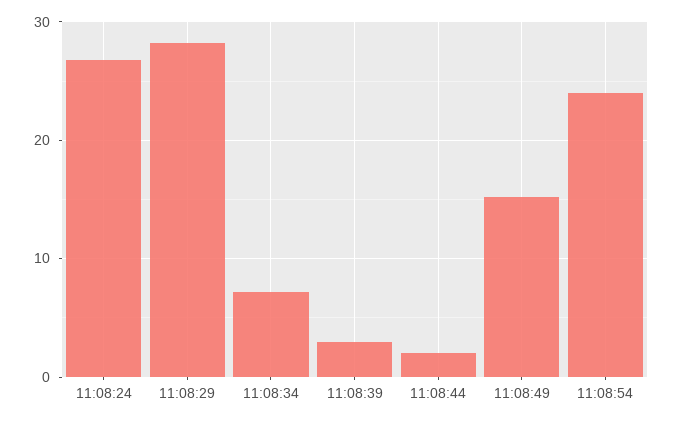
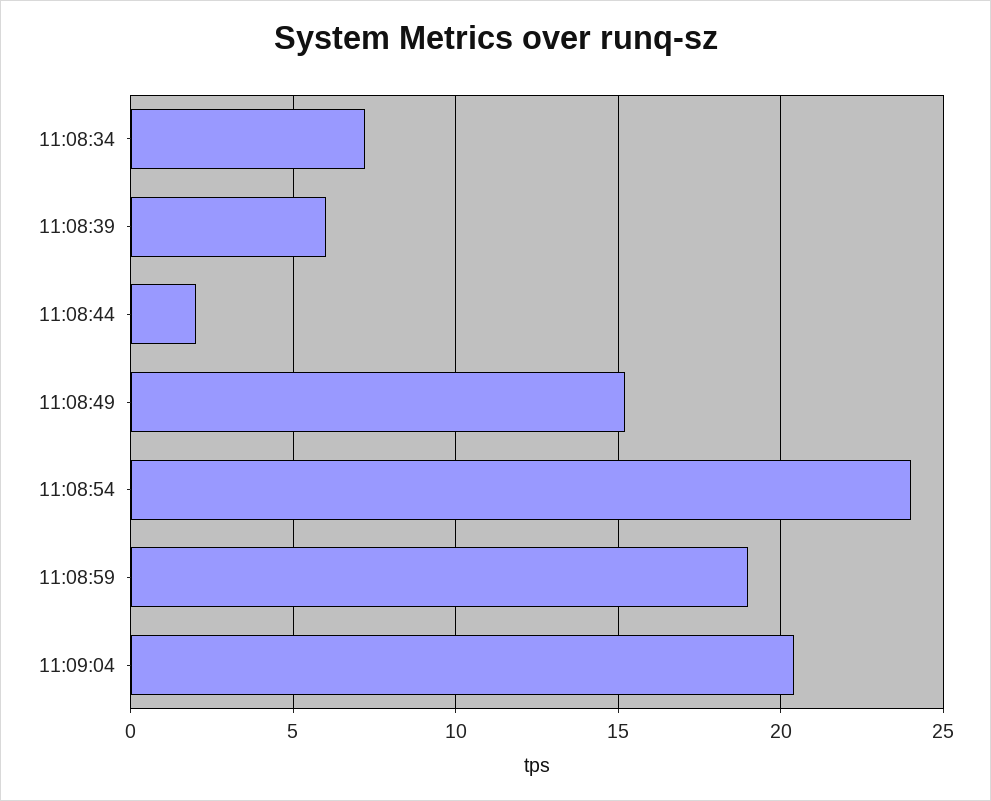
11:08:24: 27 -> none
11:08:29: 28 -> none
11:08:39: 3 -> 6
11:08:59: none -> 19
11:09:04: none -> 20.5

